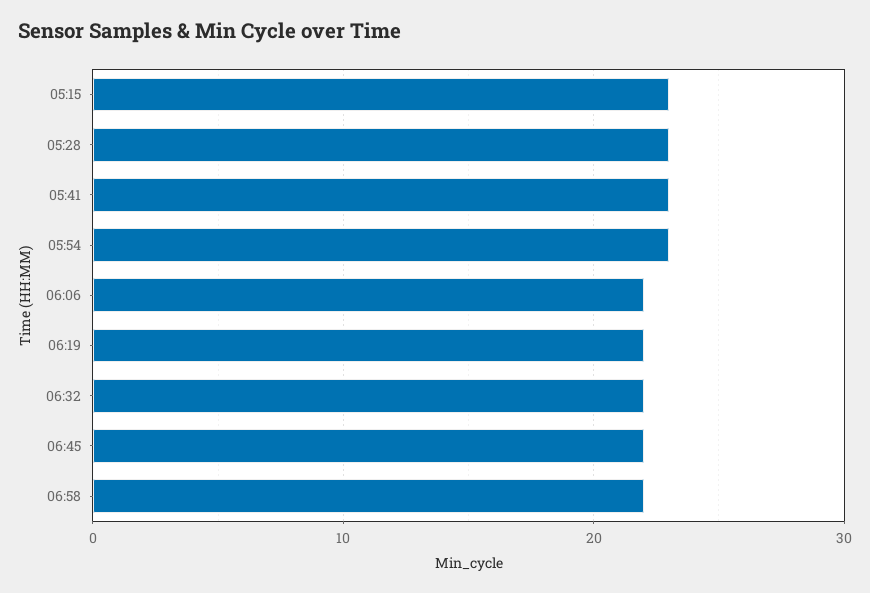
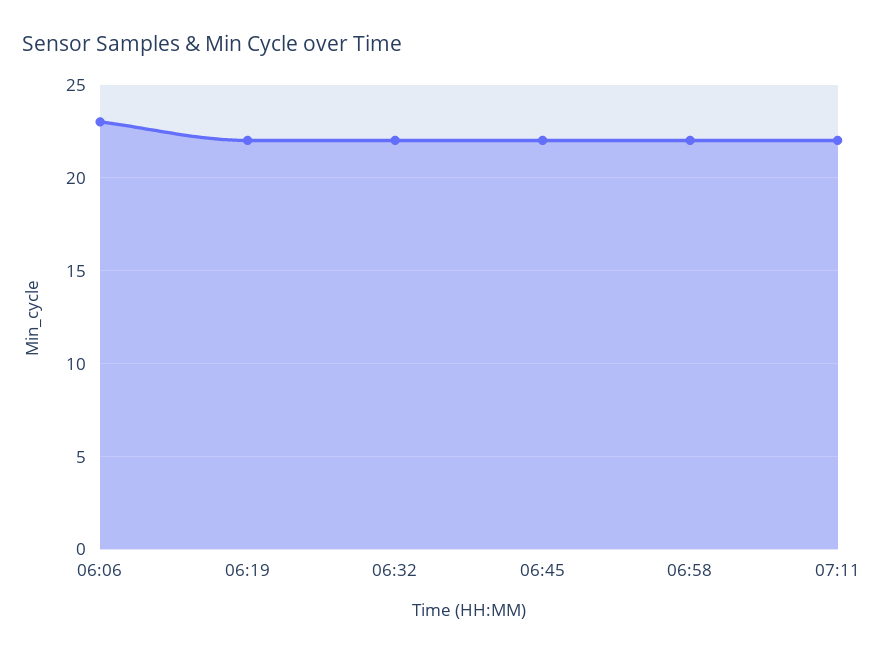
05:15: 23 -> none
05:28: 23 -> none
05:41: 23 -> none
05:54: 23 -> none
06:06: 22 -> 23
07:11: none -> 22

